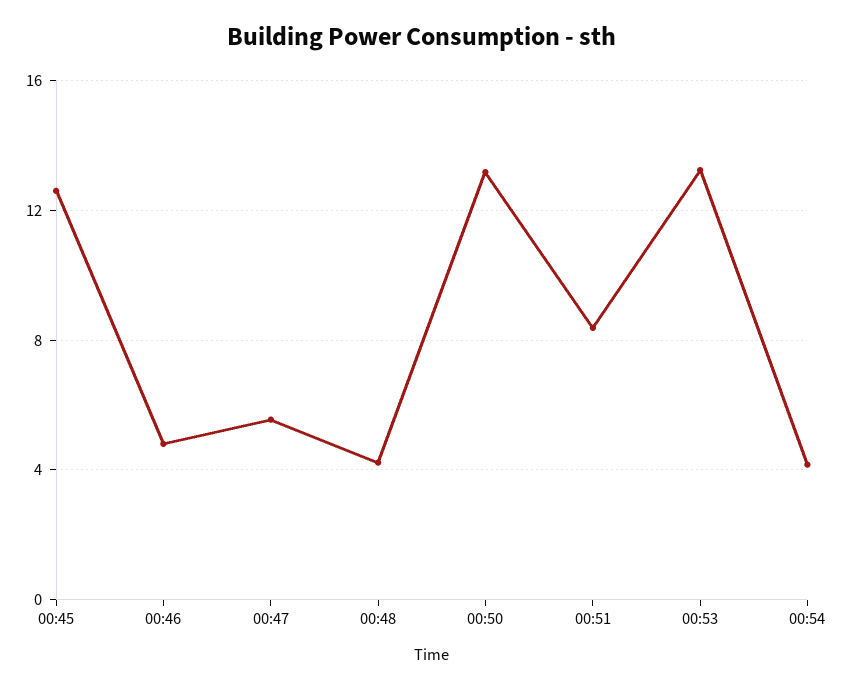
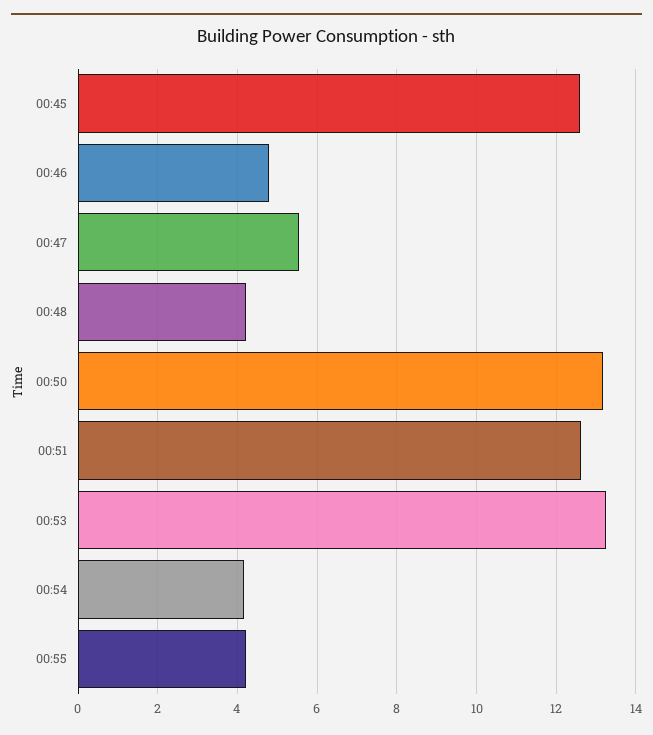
00:51: 8.5 -> 12.6
00:55: none -> 4.2

